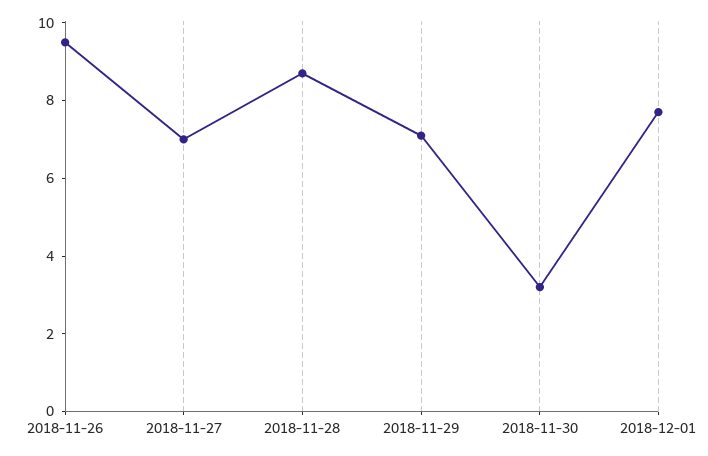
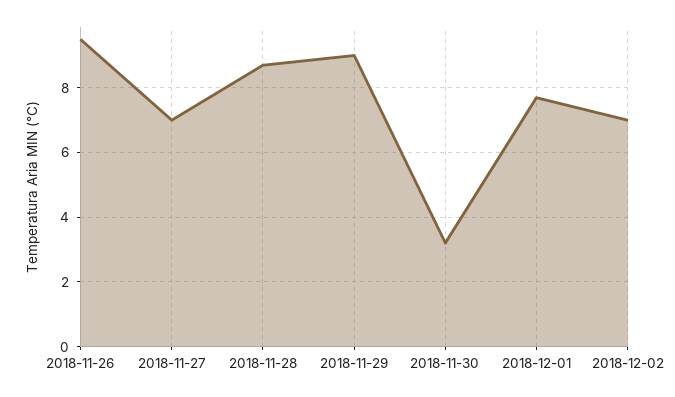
2018-11-29: 7 -> 9
2018-12-02: none -> 7

